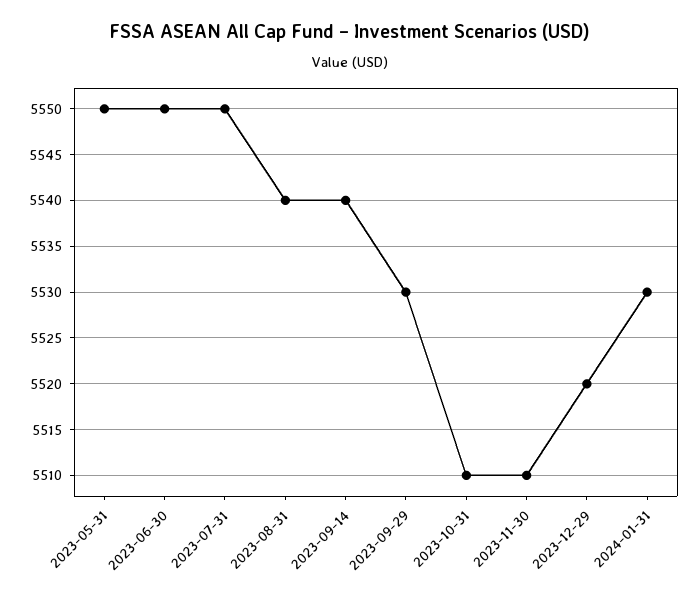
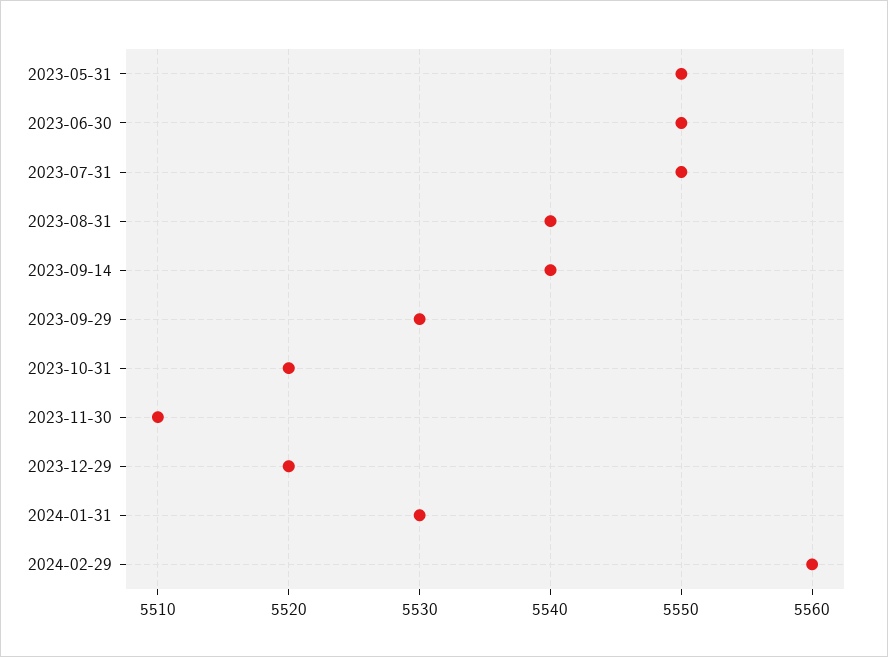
2023-10-31: 5510 -> 5520
2024-02-29: none -> 5560

